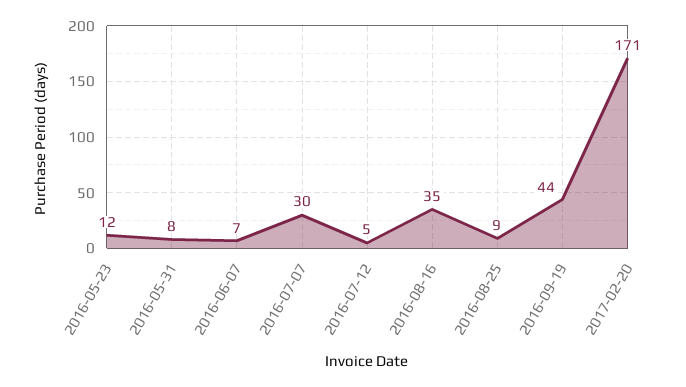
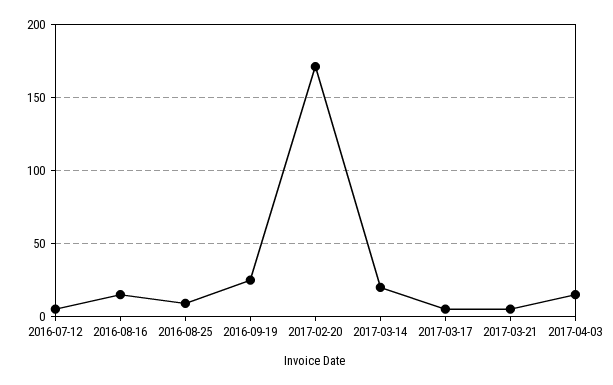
2016-05-23: 12 -> none
2016-05-31: 8 -> none
2016-06-07: 7 -> none
2016-07-07: 30 -> none
2016-08-16: 35 -> 15
2016-09-19: 44 -> 25
2017-03-14: none -> 20
2017-03-17: none -> 5
2017-03-21: none -> 5
2017-04-03: none -> 15

